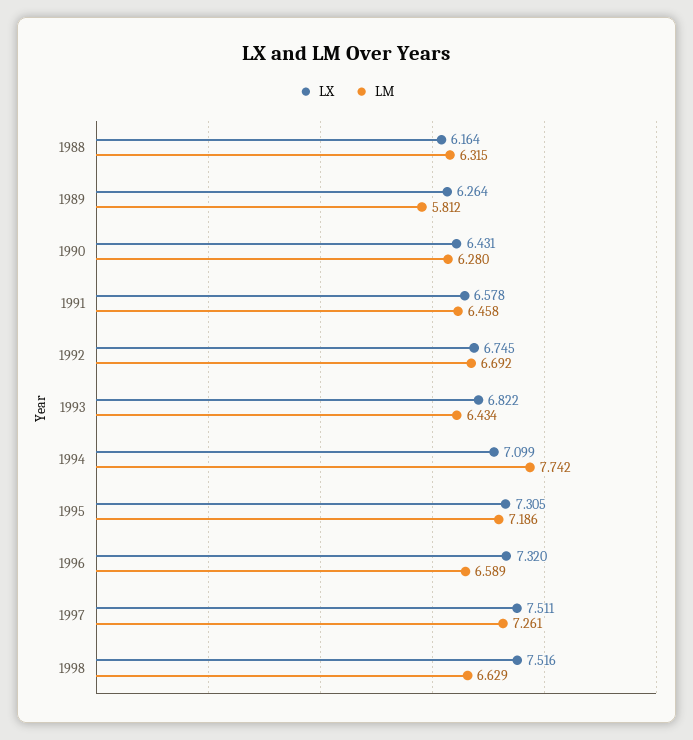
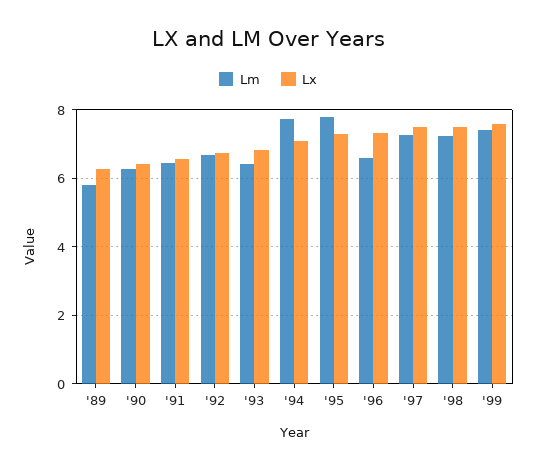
LX, 1988: 6.164 -> none
LM, 1988: 6.315 -> none
LM, 1995: 7.186 -> 7.8
LM, 1998: 6.629 -> 7.2
LM, '99: none -> 7.4
LX, '99: none -> 7.6

